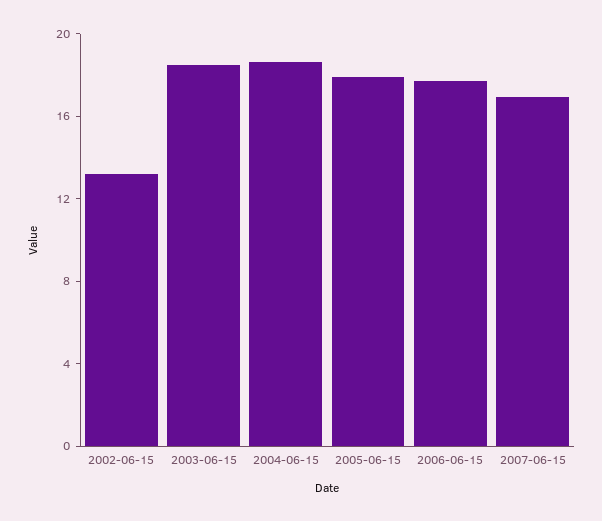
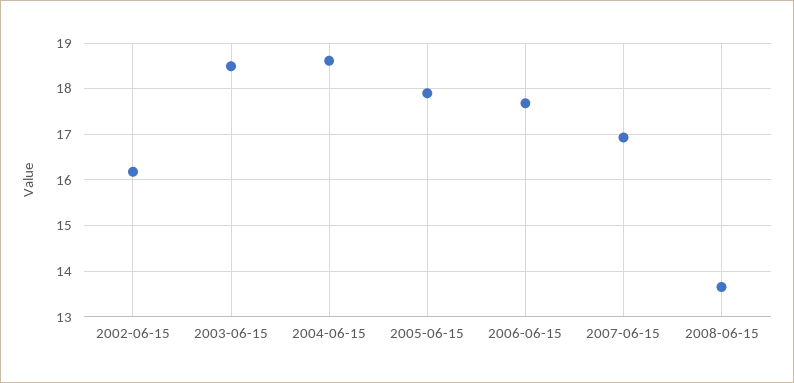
2002-06-15: 13 -> 16.2
2008-06-15: none -> 13.6

